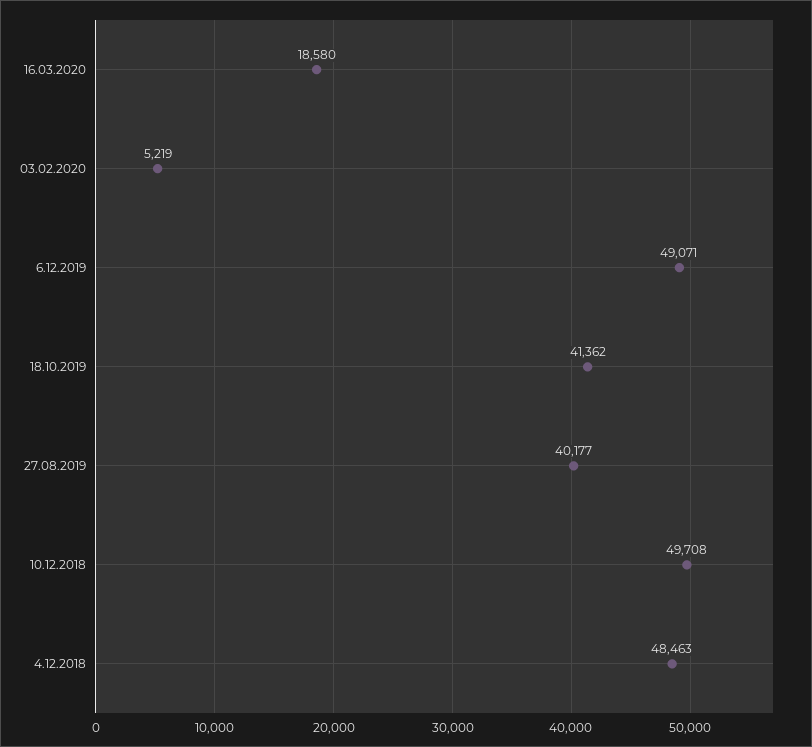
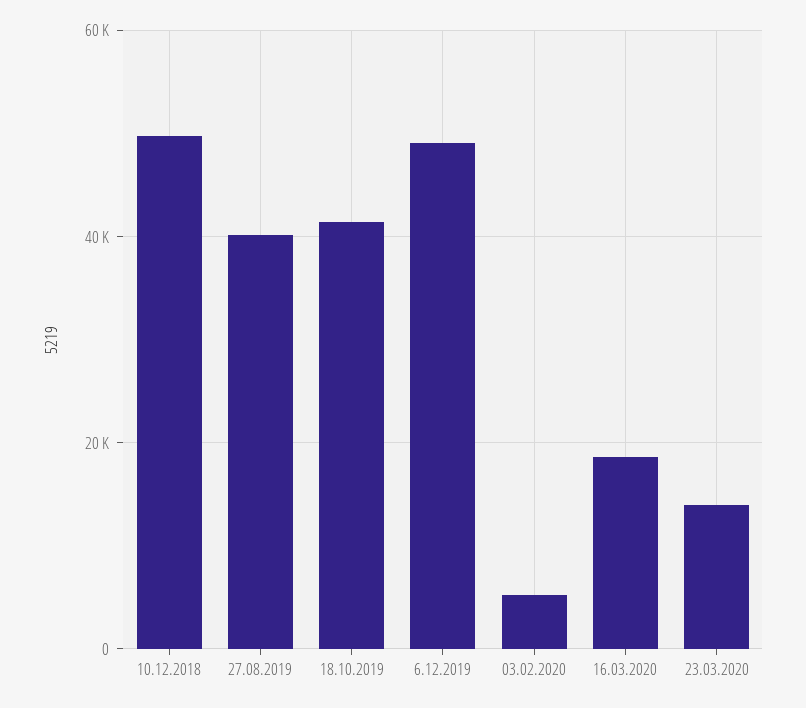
4.12.2018: 48463 -> none
23.03.2020: none -> 14000

